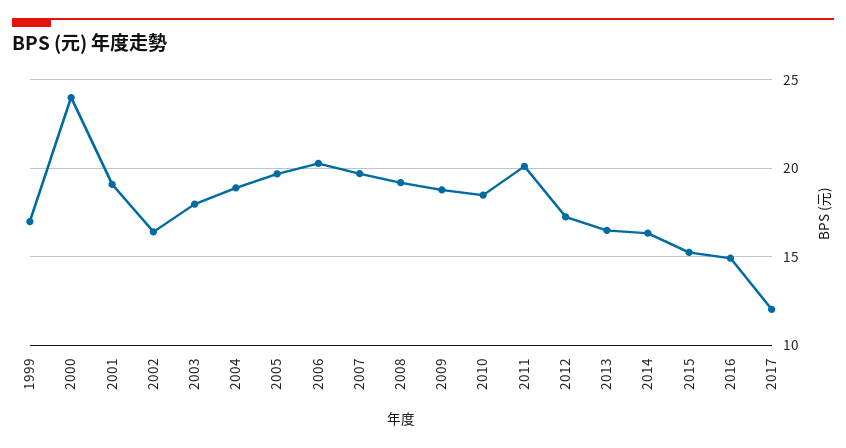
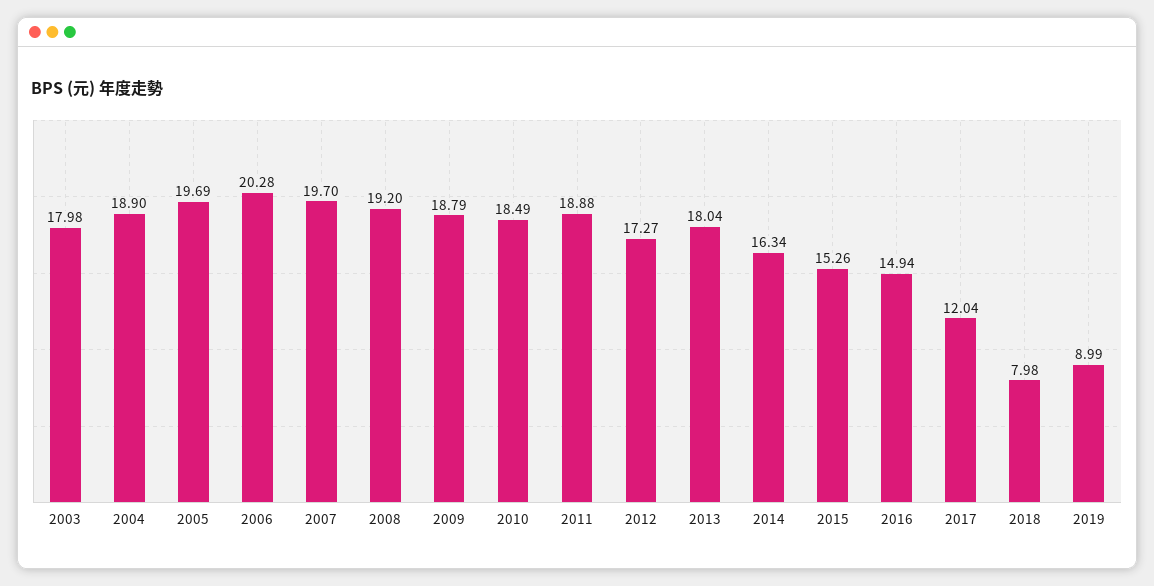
1999: 17 -> none
2000: 24 -> none
2001: 19 -> none
2002: 16.5 -> none
2011: 20 -> 18.88
2013: 16.5 -> 18.04
2018: none -> 7.98
2019: none -> 8.99

